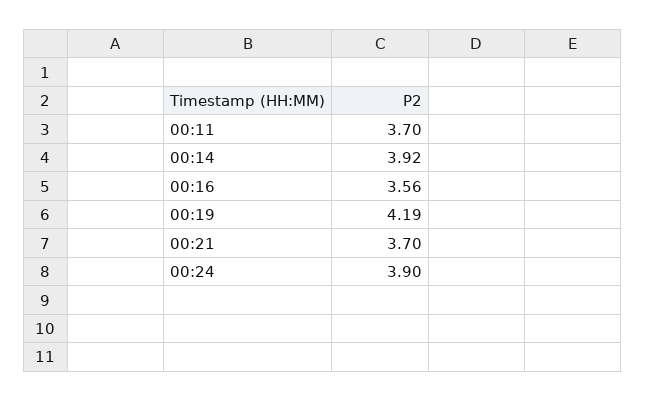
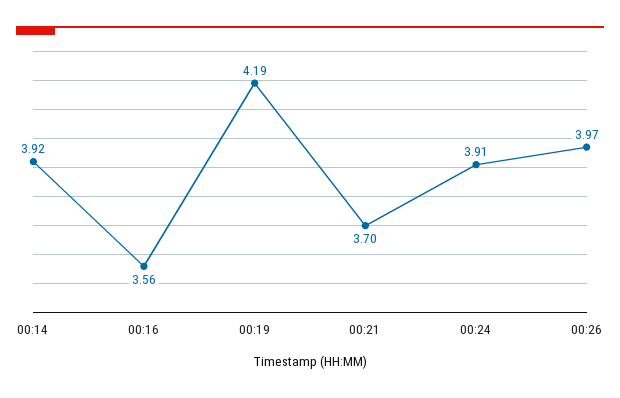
00:11: 3.7 -> none
00:24: 3.9 -> 3.91
00:26: none -> 3.97

